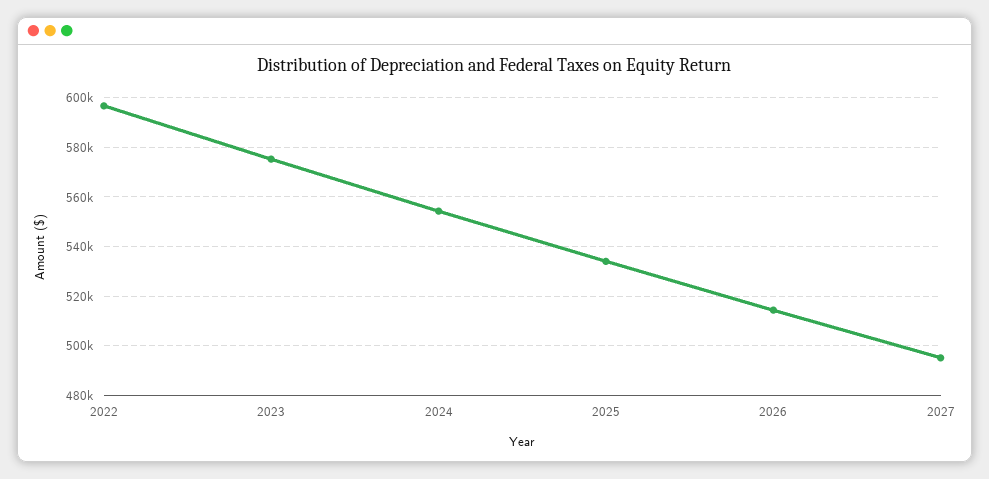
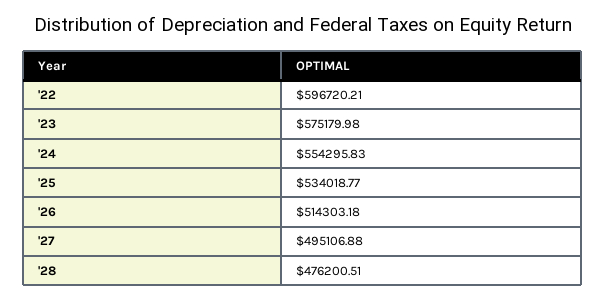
'28: none -> 476200.51

